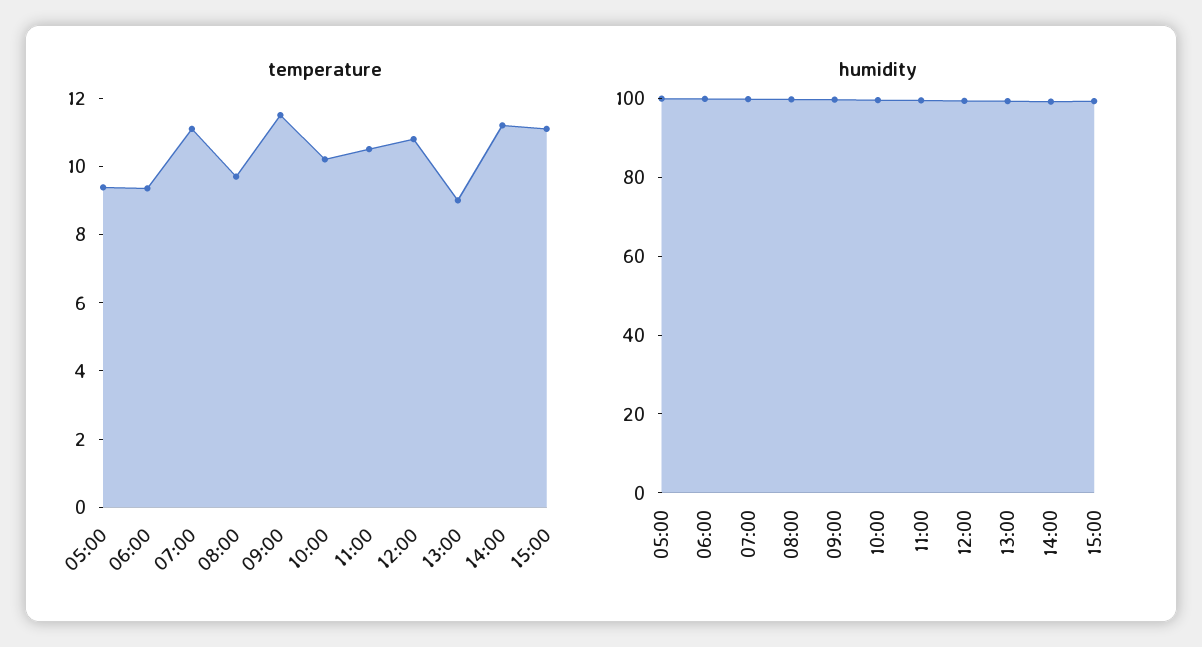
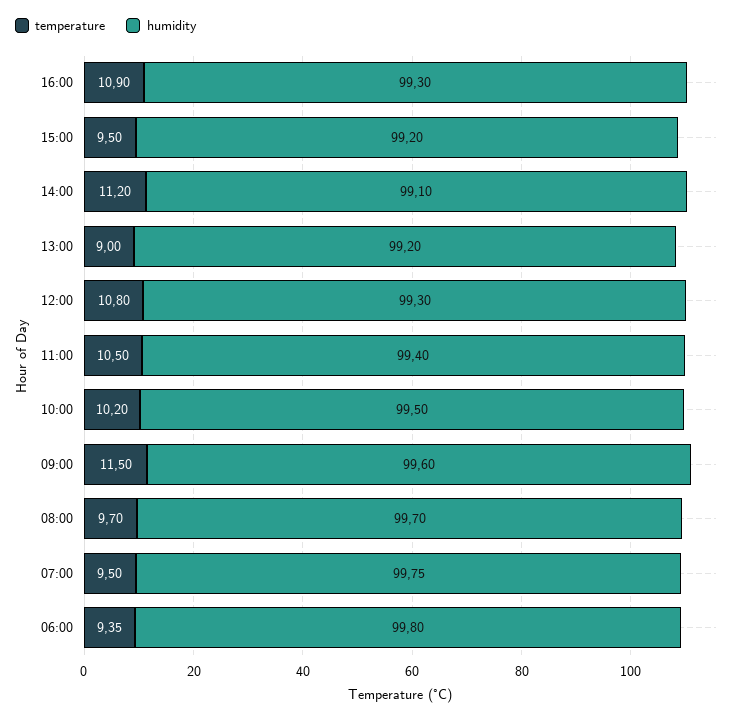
temperature, 05:00: 9.5 -> none
temperature, 07:00: 11 -> 9.5
temperature, 15:00: 11 -> 9.5
humidity, 05:00: 100 -> none
temperature, 16:00: none -> 10.9
humidity, 16:00: none -> 99.3

